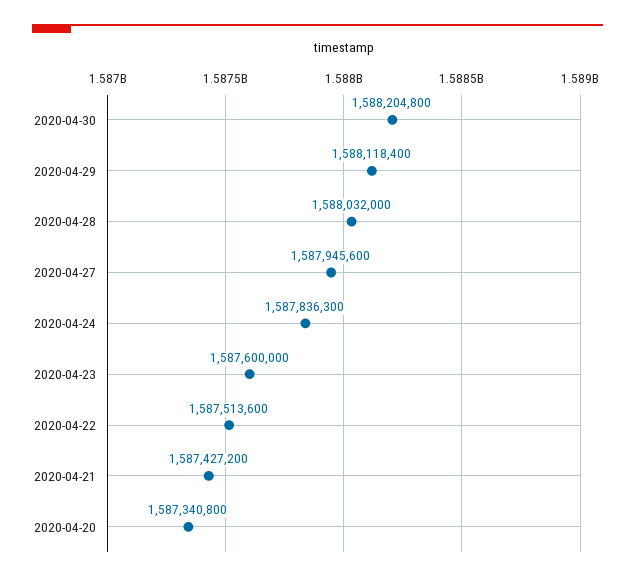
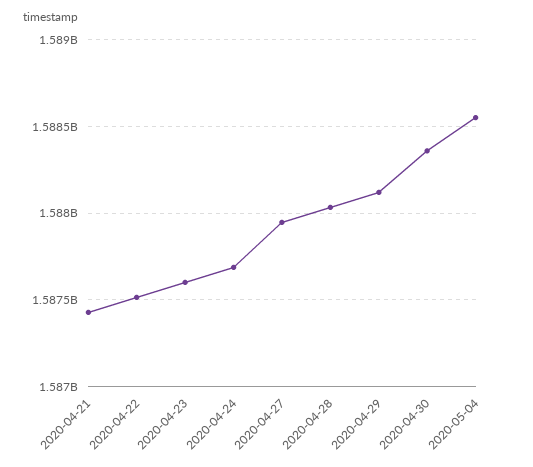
2020-04-30: 1588204800 -> 1588350000
2020-04-24: 1587836300 -> 1587700000
2020-04-20: 1587340800 -> none
2020-05-04: none -> 1588550000

